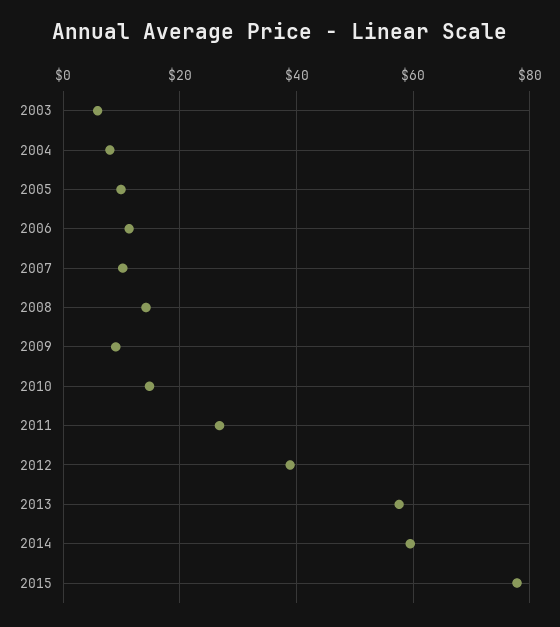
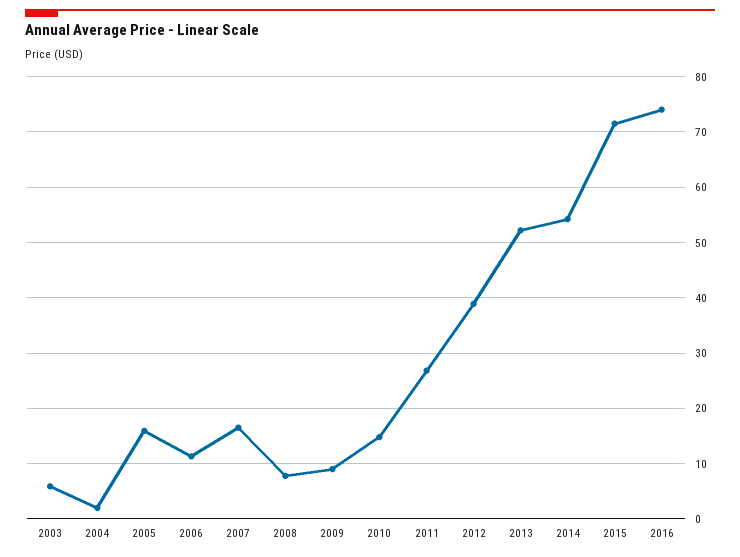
2004: 8 -> 2
2005: 10 -> 16
2007: 10 -> 16
2008: 14 -> 8
2013: 58 -> 52
2014: 60 -> 54
2015: 78 -> 72
2016: none -> 74

